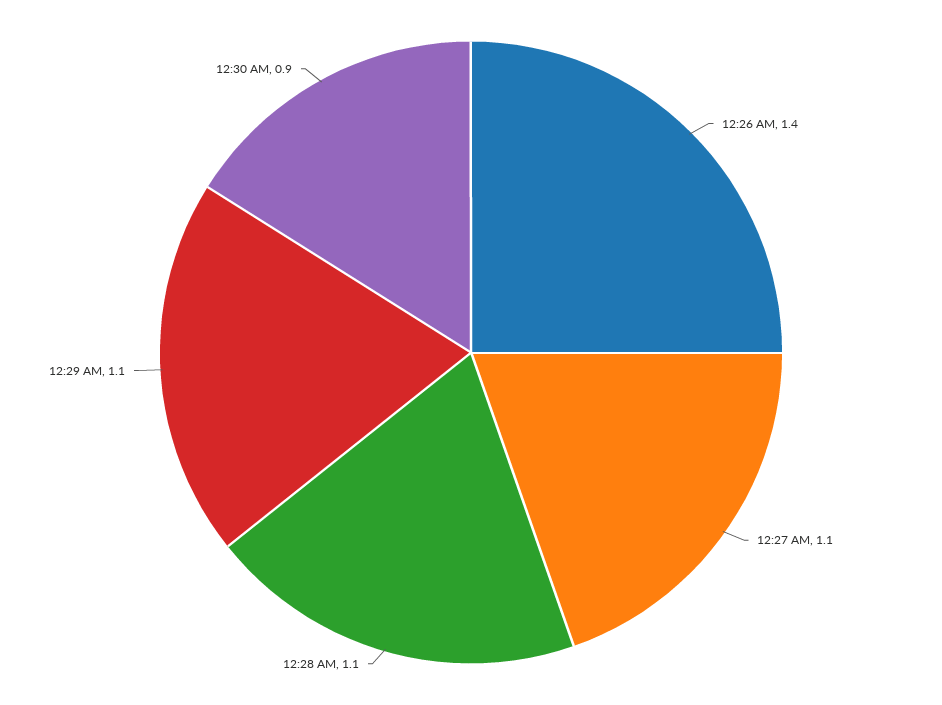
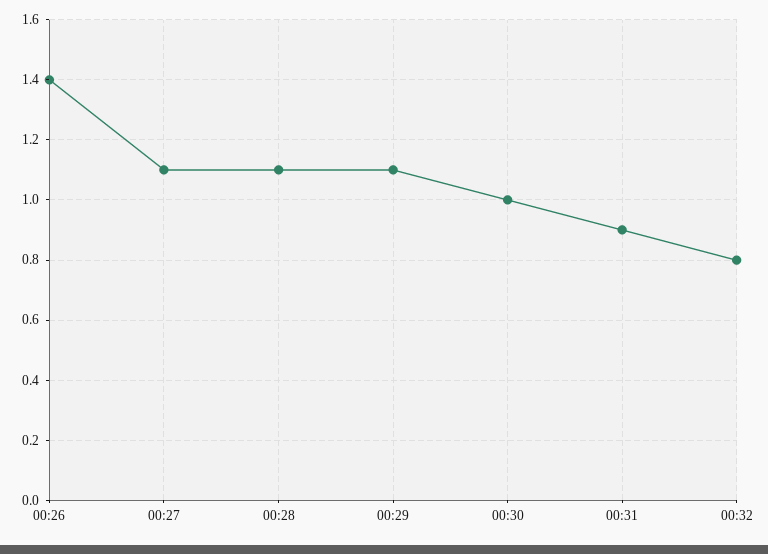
12:30 AM: 0.9 -> 1
00:31: none -> 0.9
00:32: none -> 0.8

